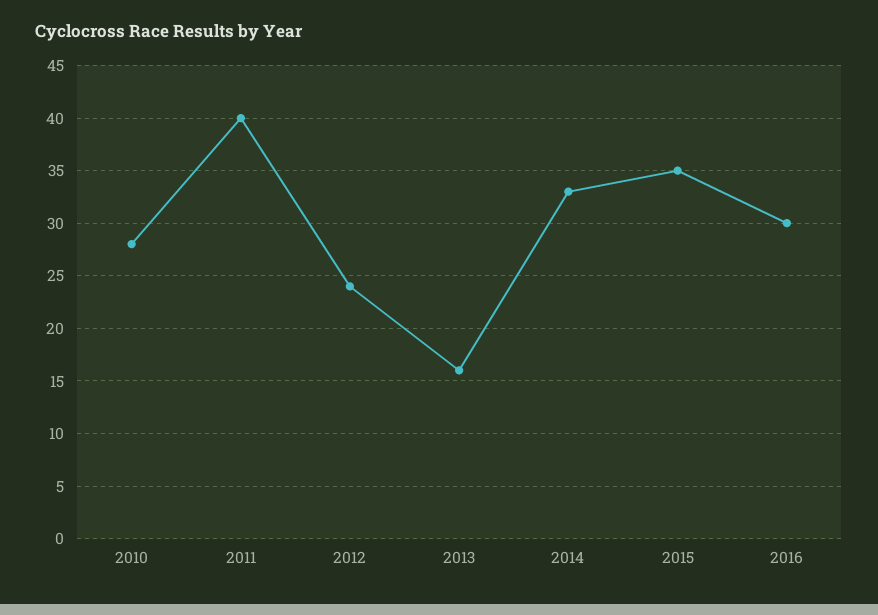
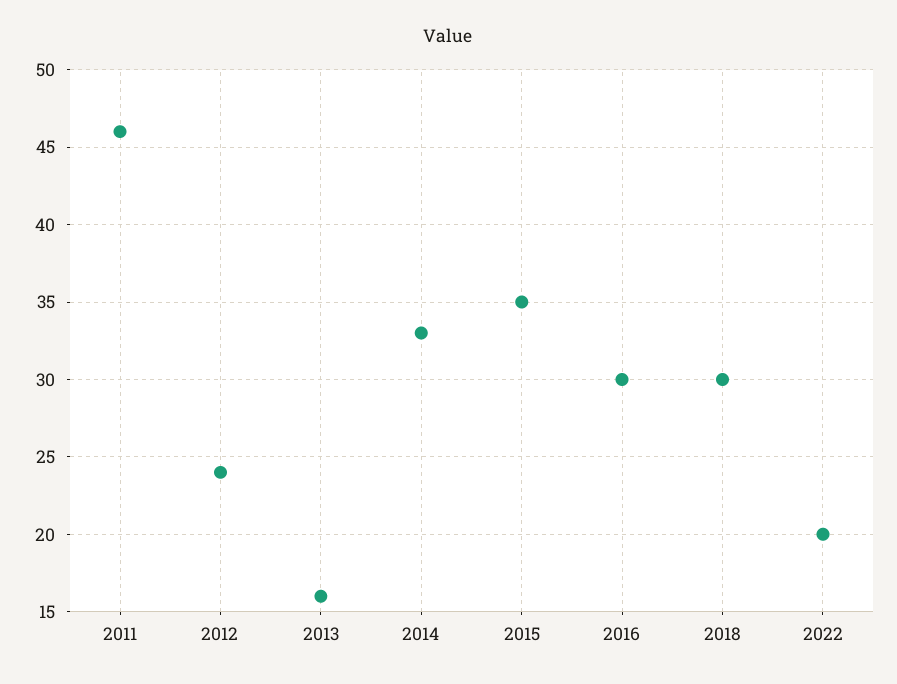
2010: 28 -> none
2011: 40 -> 46
2018: none -> 30
2022: none -> 20

